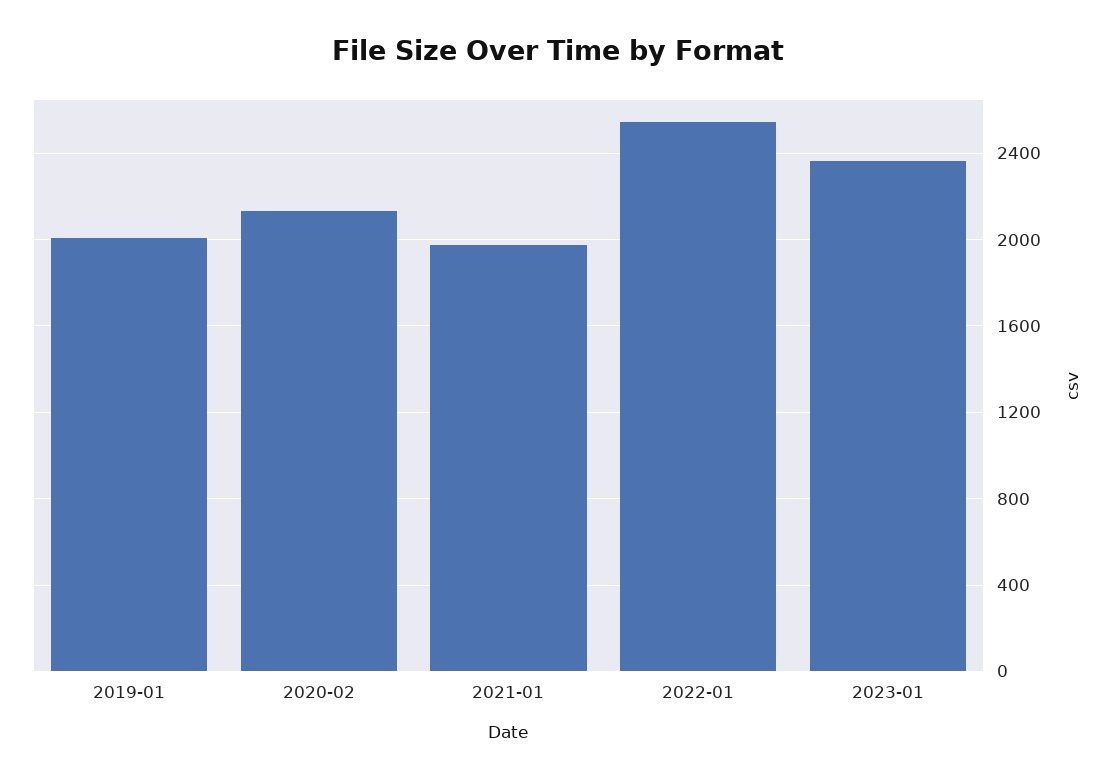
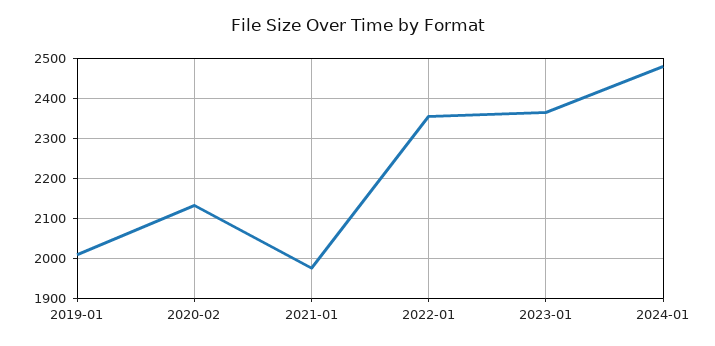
2022-01: 2550 -> 2360
2024-01: none -> 2480

